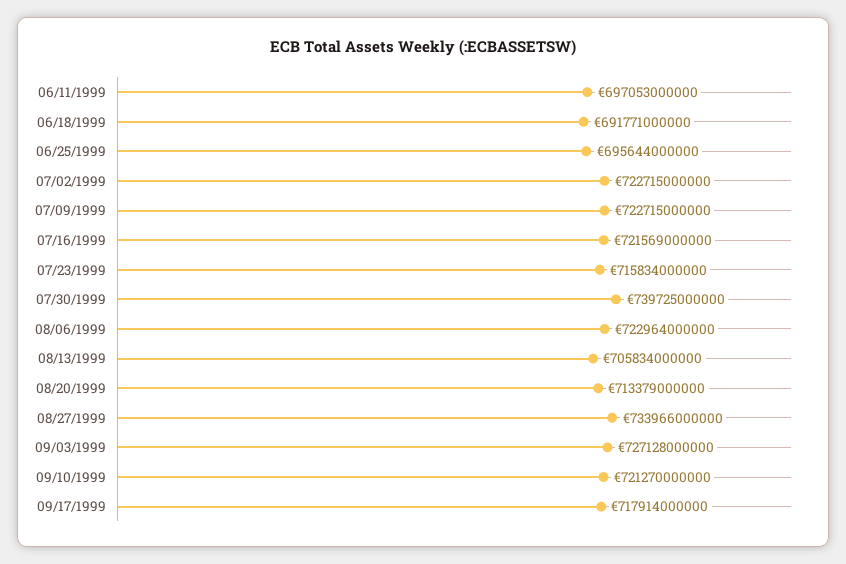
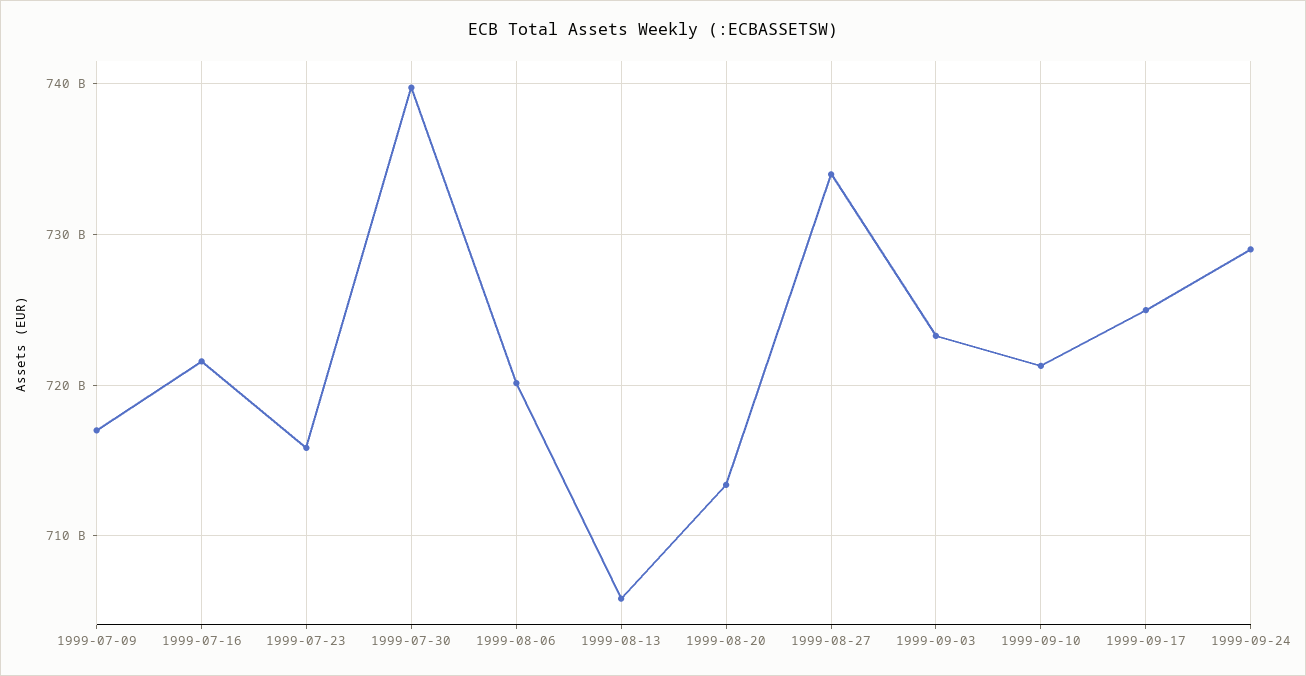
06/11/1999: 697053000000 -> none
06/18/1999: 691771000000 -> none
06/25/1999: 695644000000 -> none
07/02/1999: 722715000000 -> none
07/09/1999: 722715000000 -> 717000000000
08/06/1999: 722964000000 -> 720000000000
09/03/1999: 727128000000 -> 723000000000
09/17/1999: 717914000000 -> 725000000000
1999-09-24: none -> 729000000000

